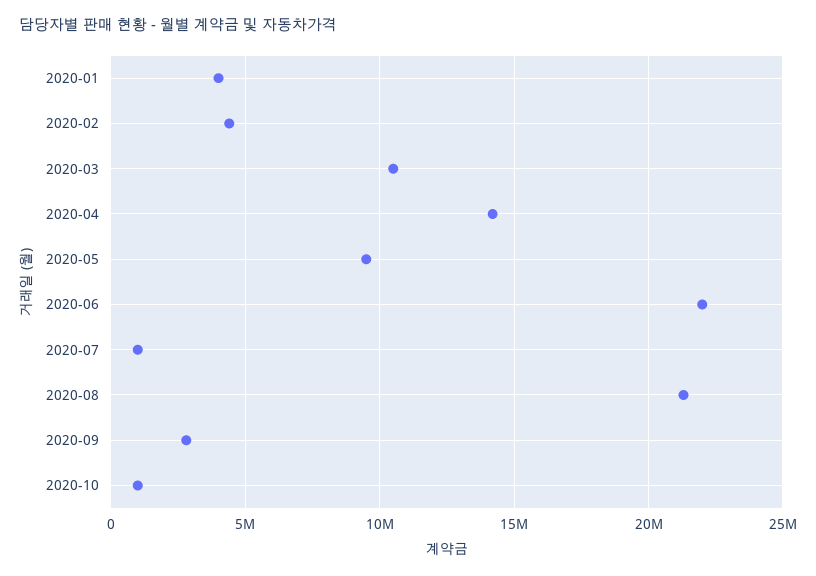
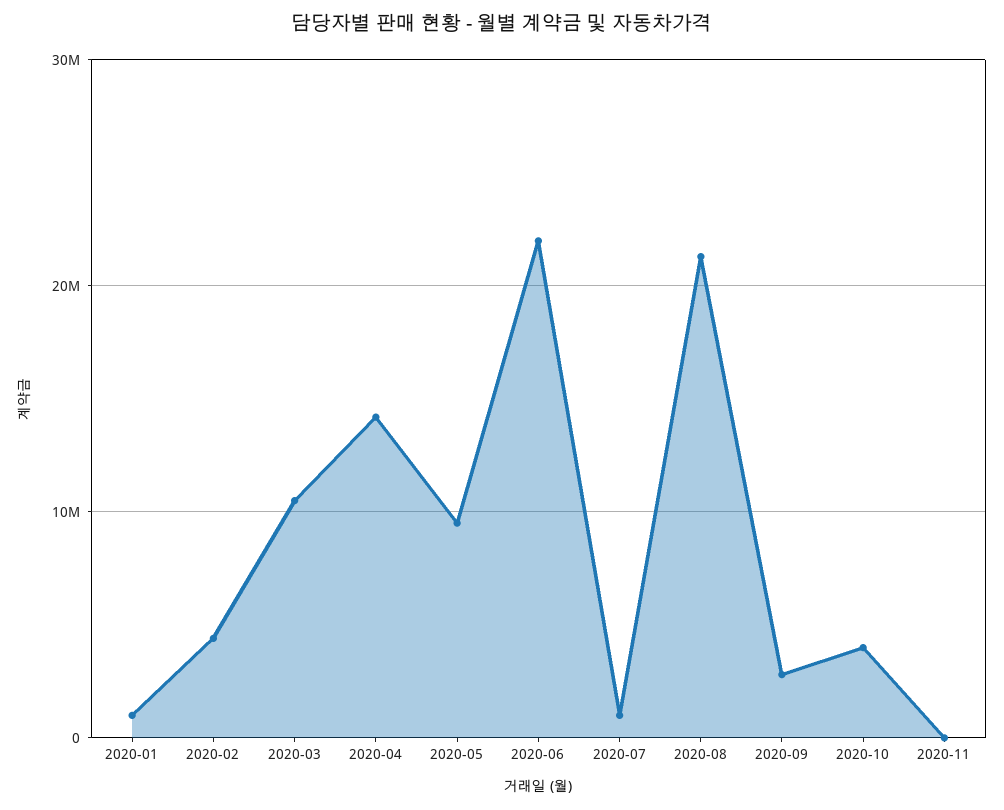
2020-01: 4000000 -> 1000000
2020-10: 1000000 -> 4000000
2020-11: none -> 0

